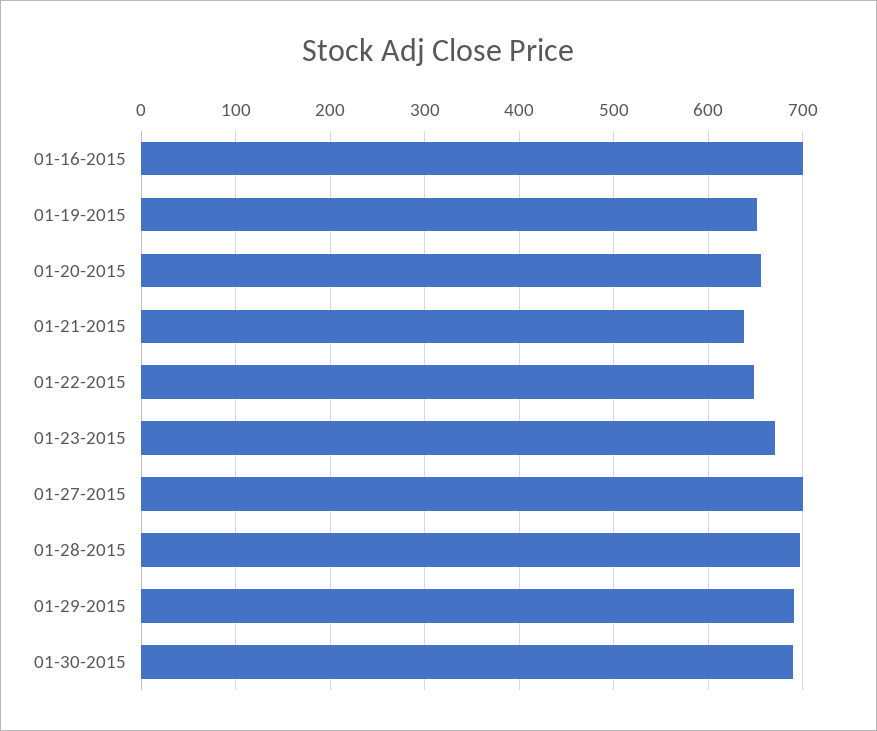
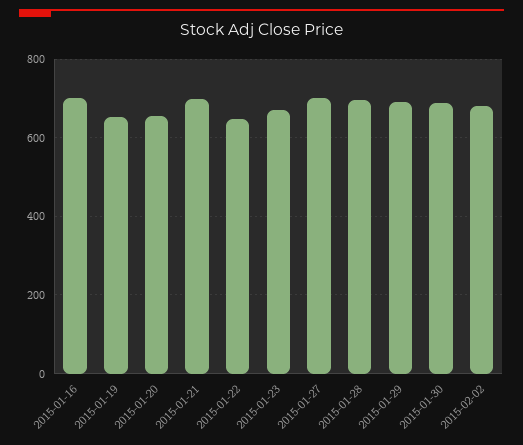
01-21-2015: 640 -> 700
2015-02-02: none -> 680

